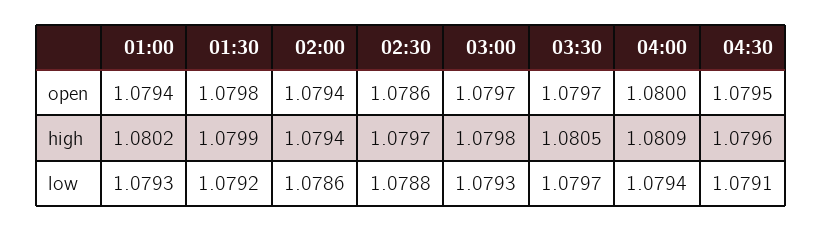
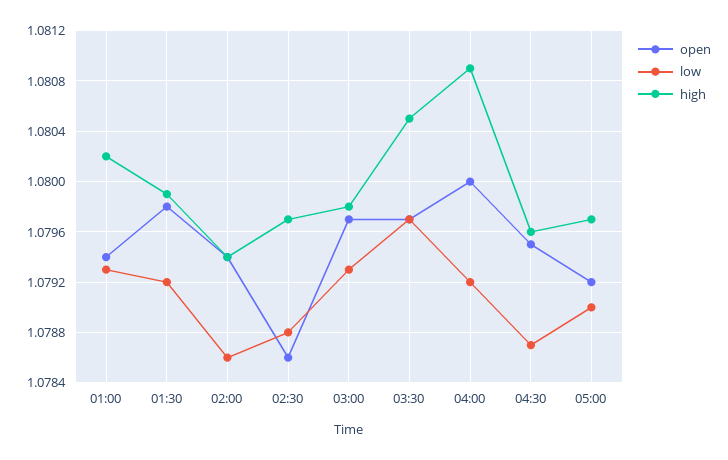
low, 04:00: 1.0794 -> 1.0792
low, 04:30: 1.0791 -> 1.0787
open, 05:00: none -> 1.0792
low, 05:00: none -> 1.079
high, 05:00: none -> 1.0797

